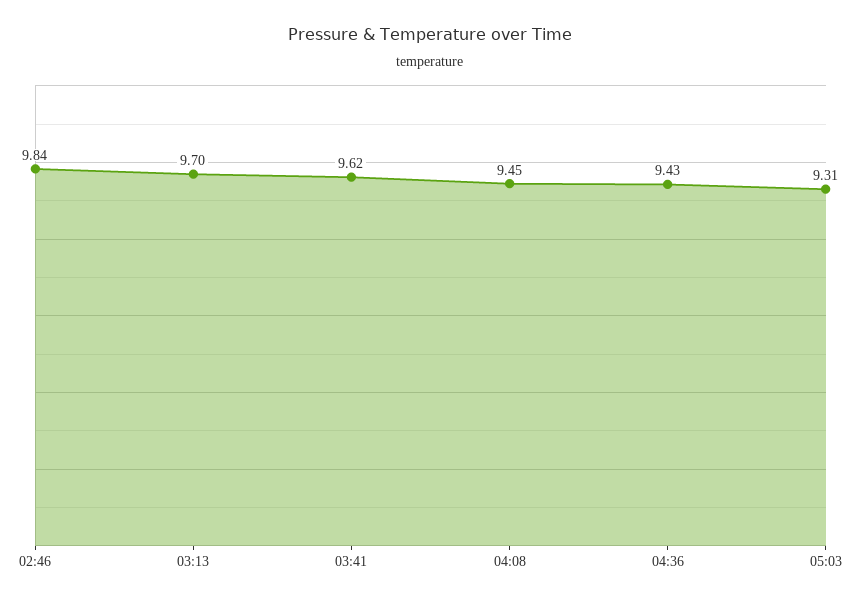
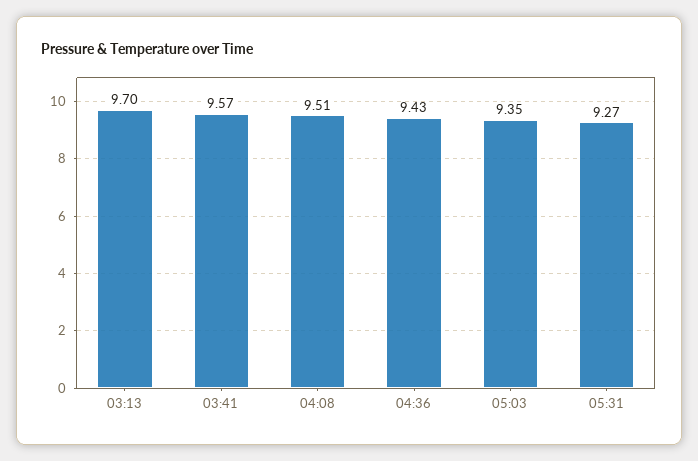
02:46: 9.84 -> none
03:41: 9.62 -> 9.57
04:08: 9.45 -> 9.51
05:03: 9.31 -> 9.35
05:31: none -> 9.27

